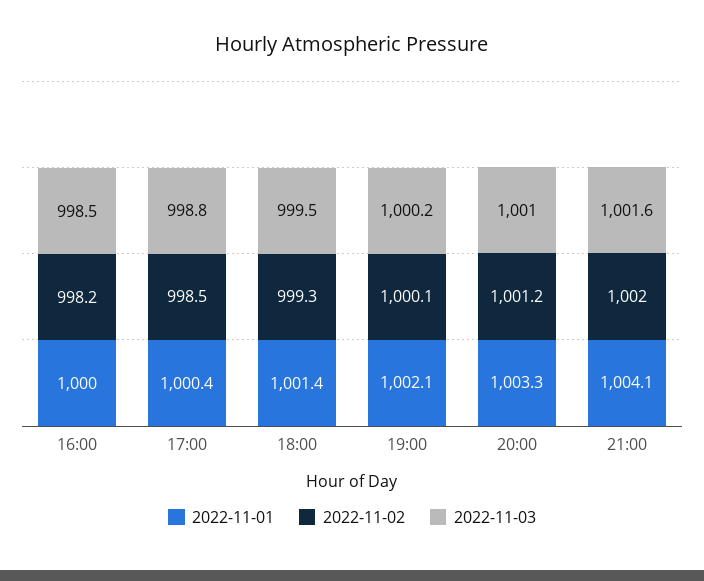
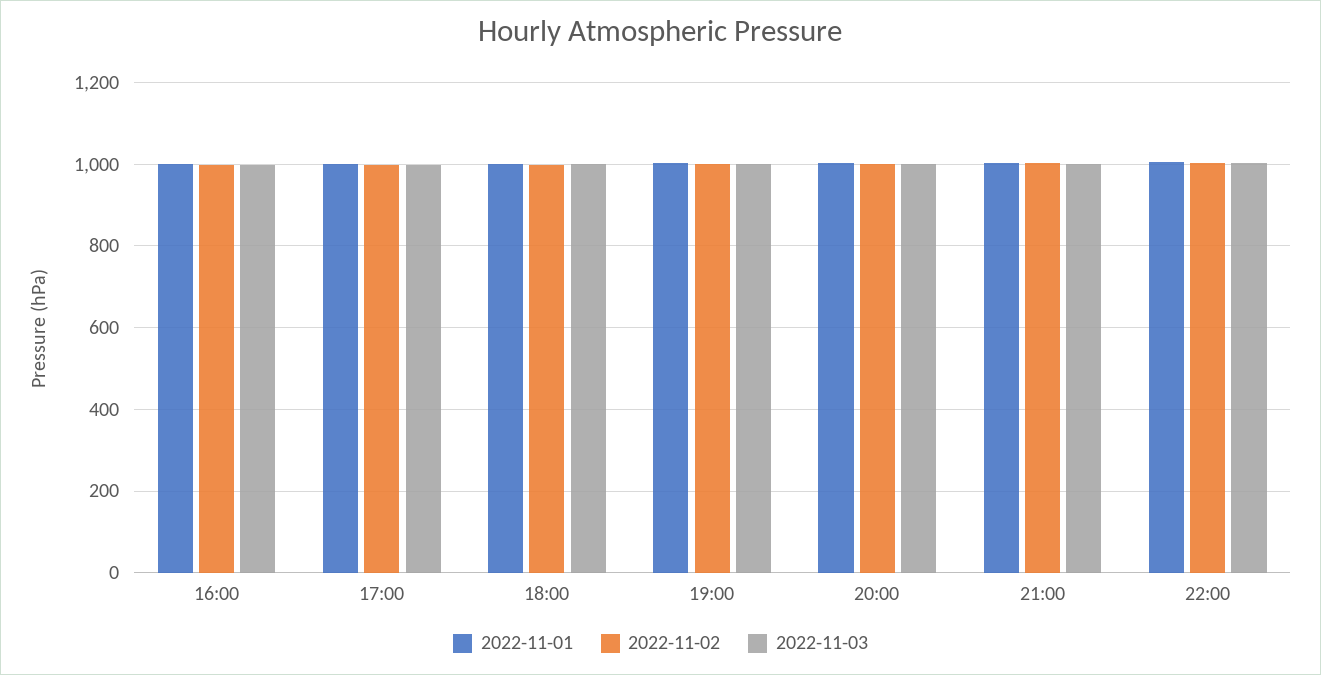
2022-11-01, 22:00: none -> 1000
2022-11-02, 22:00: none -> 1000
2022-11-03, 22:00: none -> 1000

